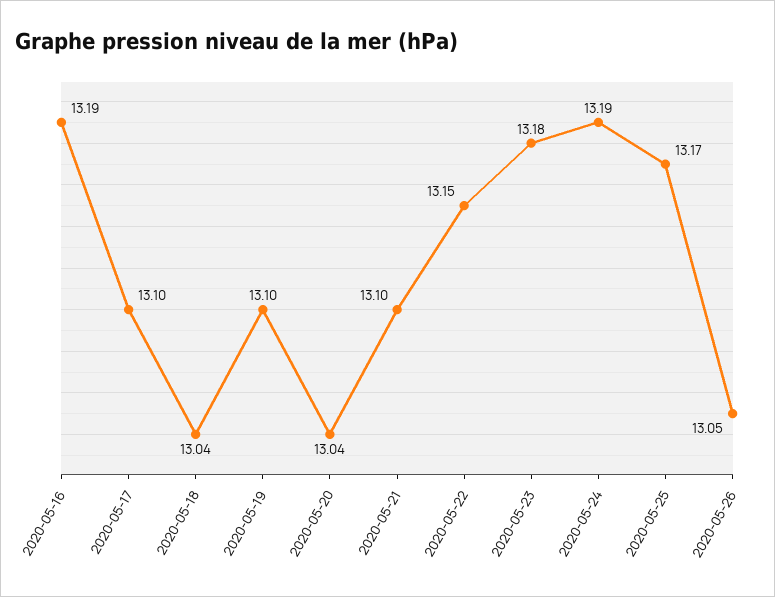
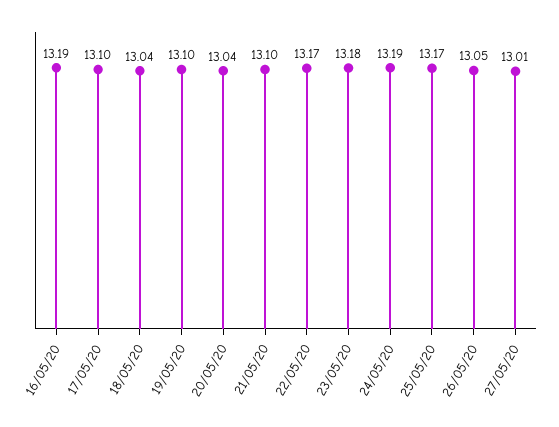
2020-05-22: 13.15 -> 13.17
27/05/20: none -> 13.01

